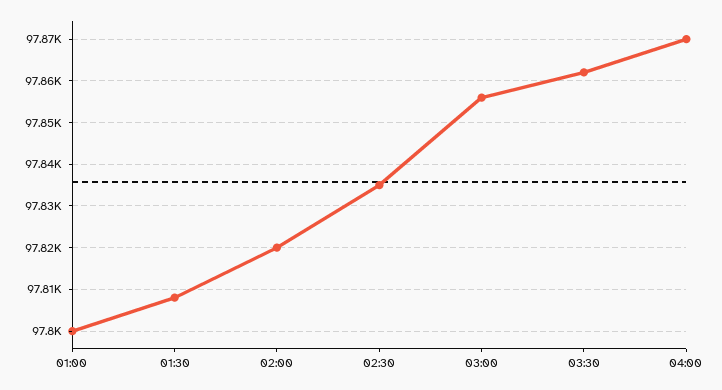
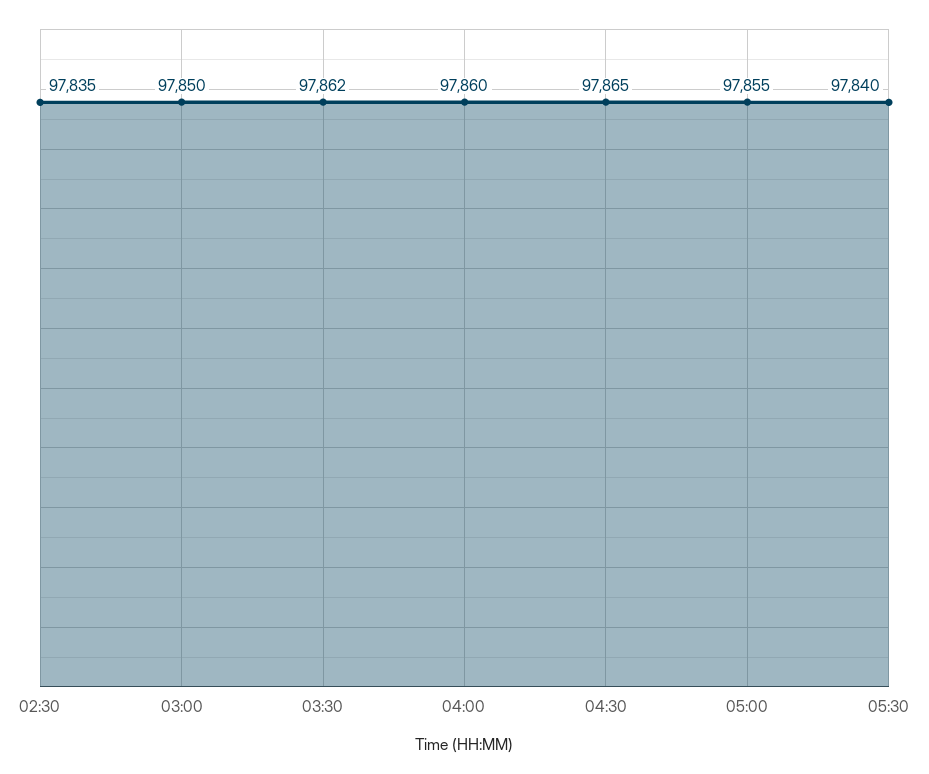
01:00: 97800 -> none
01:30: 97808 -> none
02:00: 97820 -> none
03:00: 97856 -> 97850
04:00: 97870 -> 97860
04:30: none -> 97865
05:00: none -> 97855
05:30: none -> 97840

